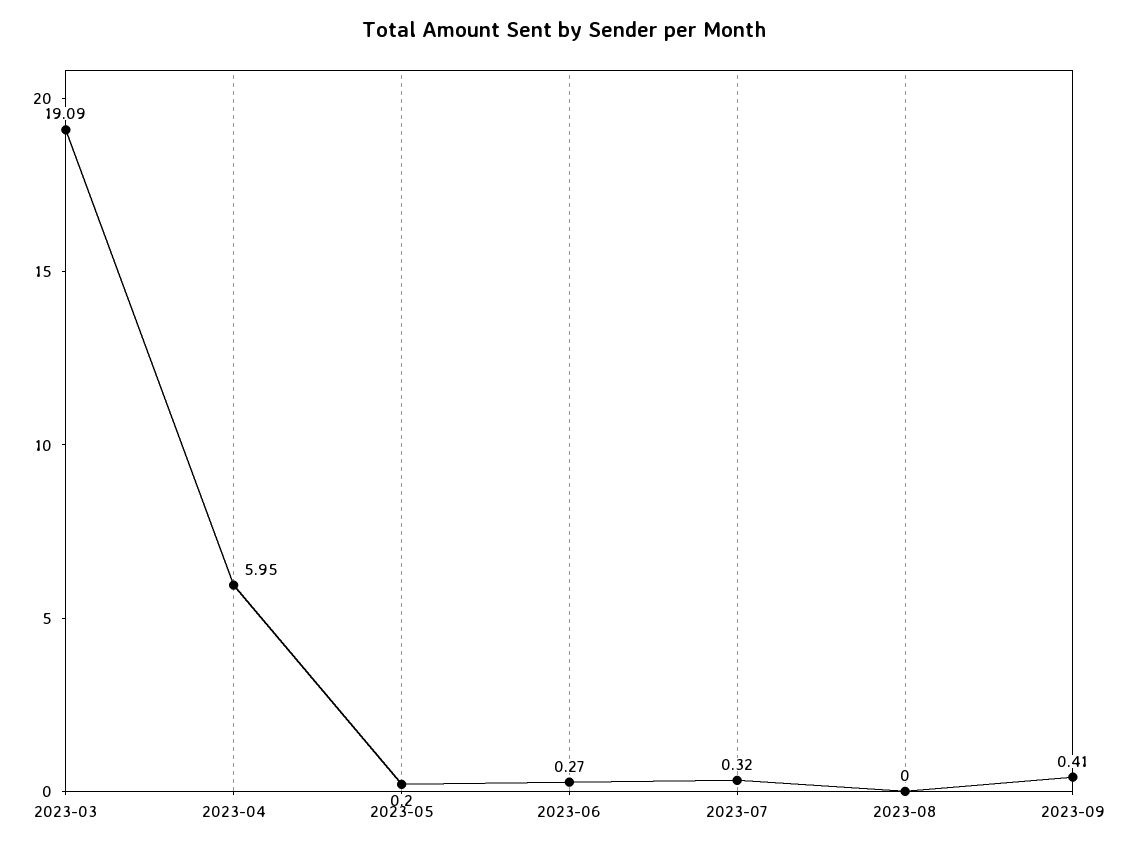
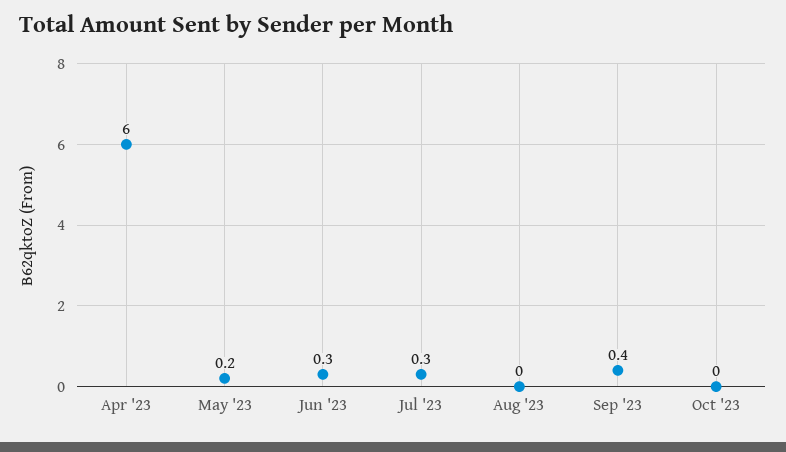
2023-03: 19.09 -> none
Oct '23: none -> 0

